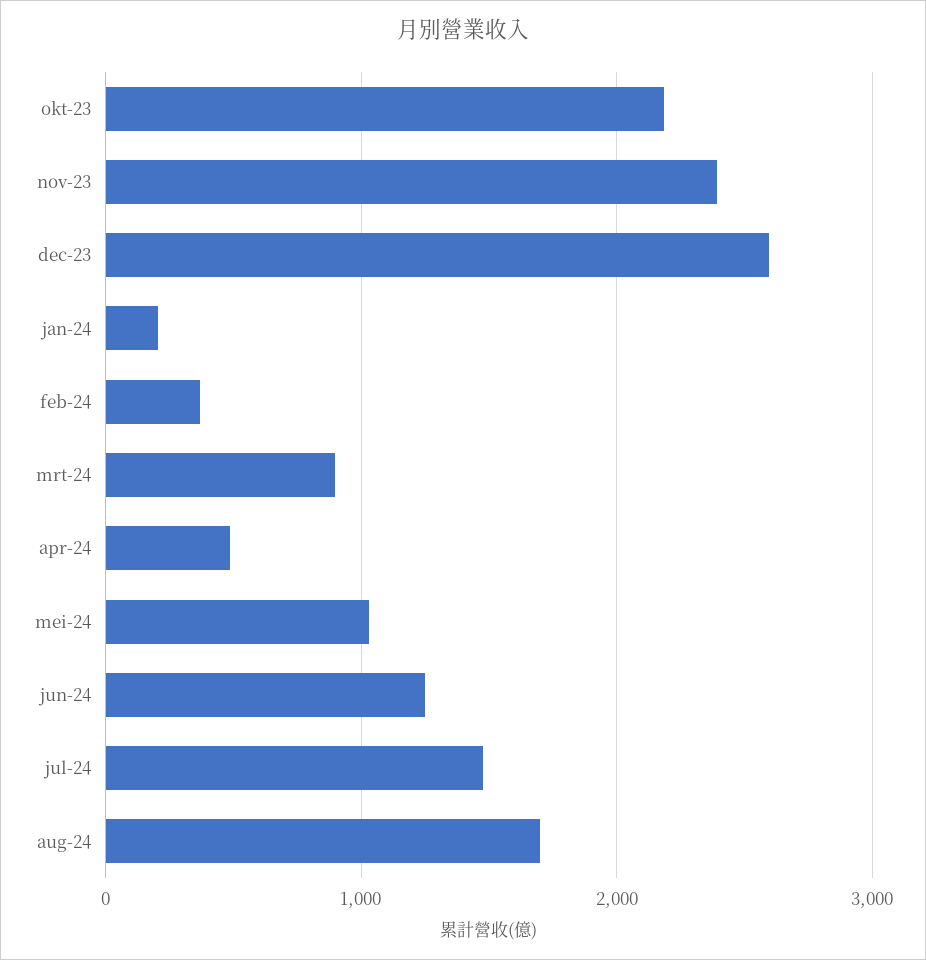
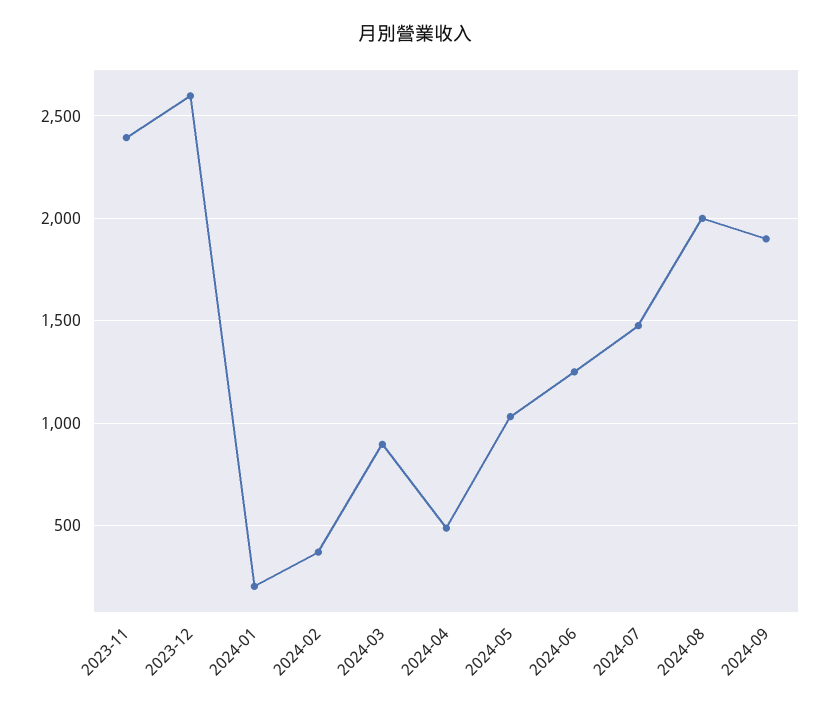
okt-23: 2200 -> none
aug-24: 1700 -> 2000
2024-09: none -> 1900

